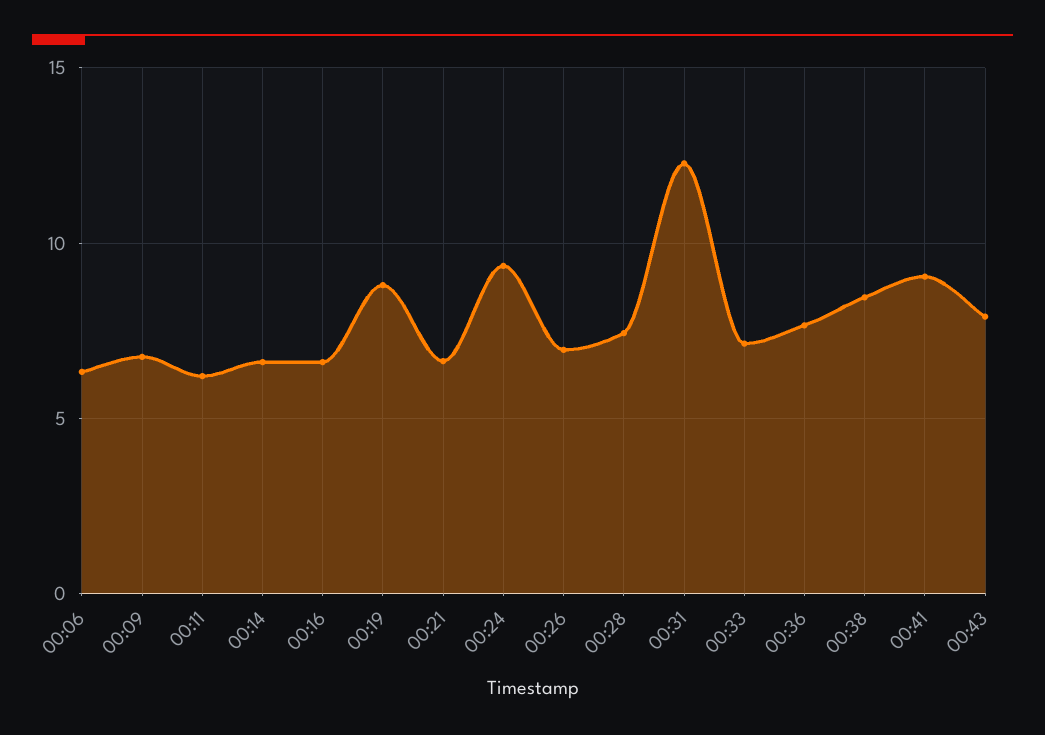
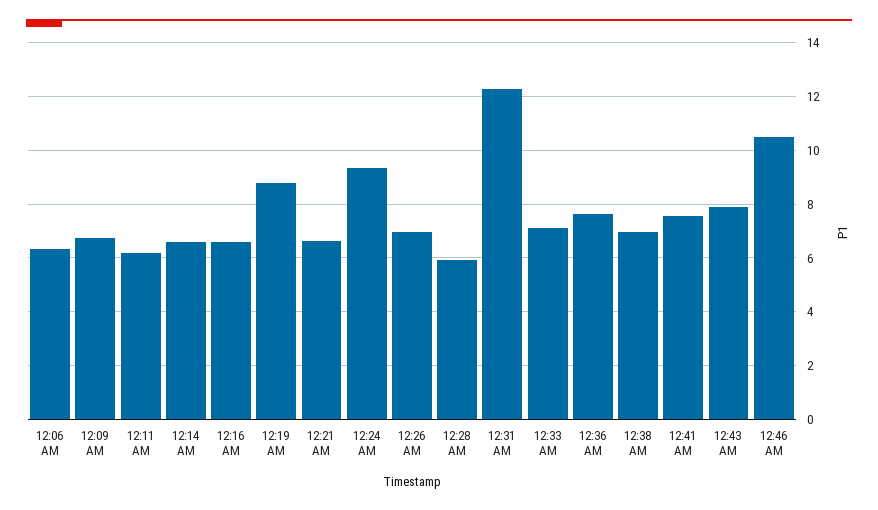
00:28: 7.5 -> 6
00:38: 8.5 -> 7
00:41: 9 -> 7.5
12:46 AM: none -> 10.5

